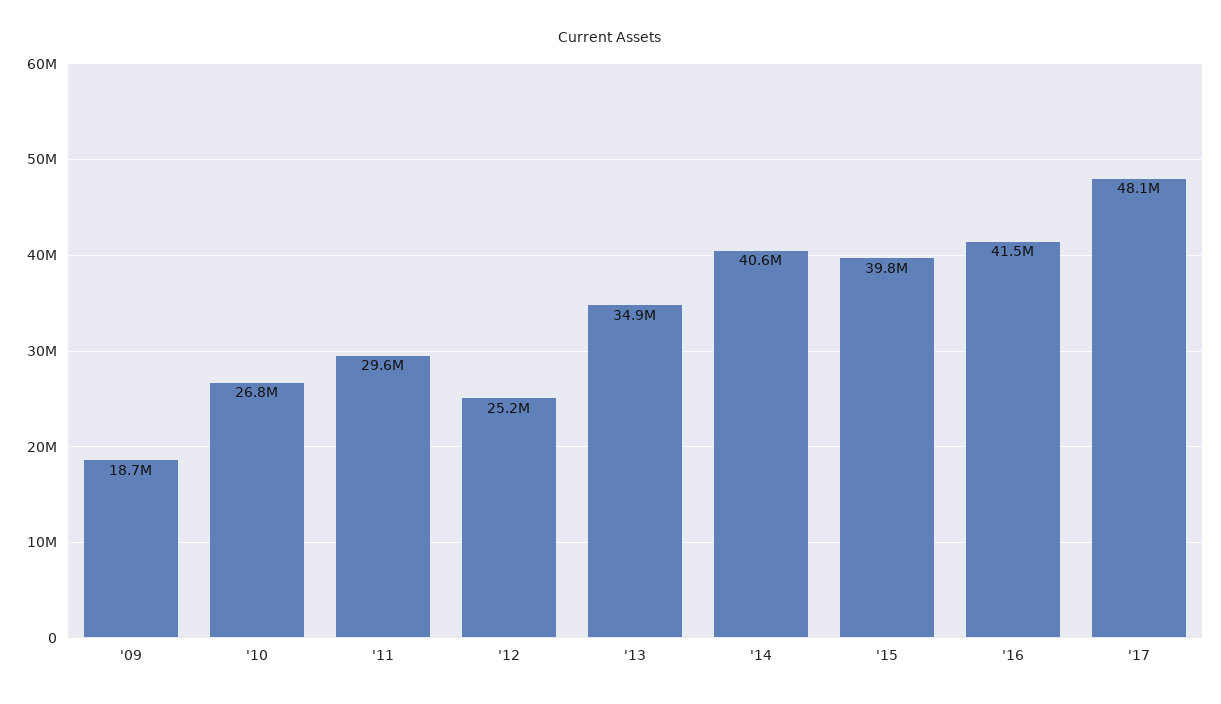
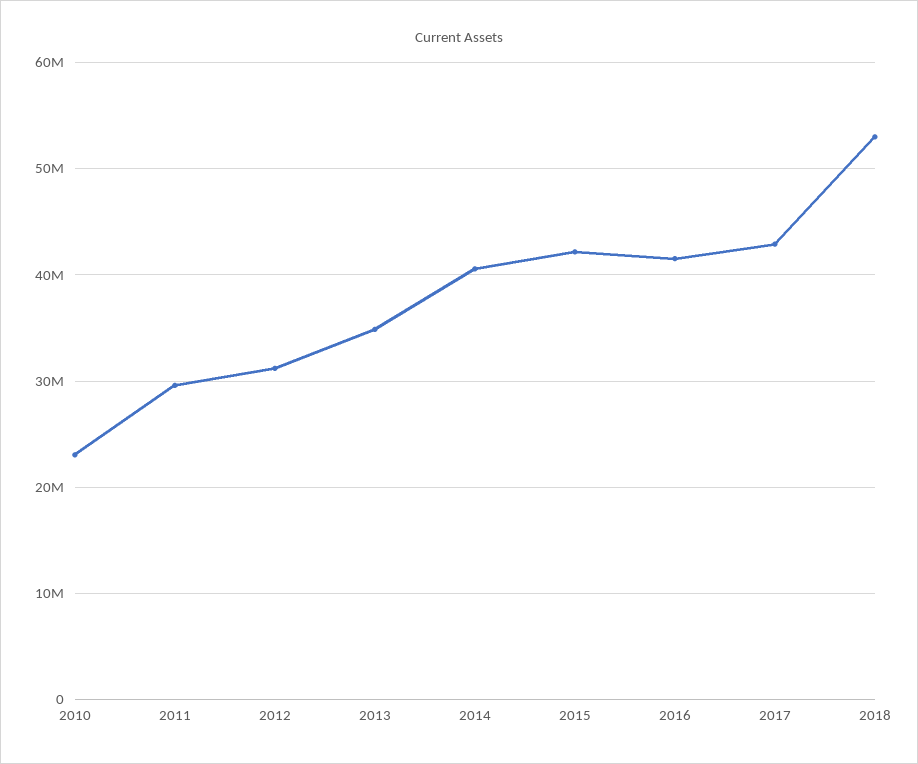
'09: 18700000 -> none
'10: 26800000 -> 23000000
'12: 25200000 -> 31000000
'15: 39800000 -> 42000000
'17: 48100000 -> 43000000
2018: none -> 53000000

